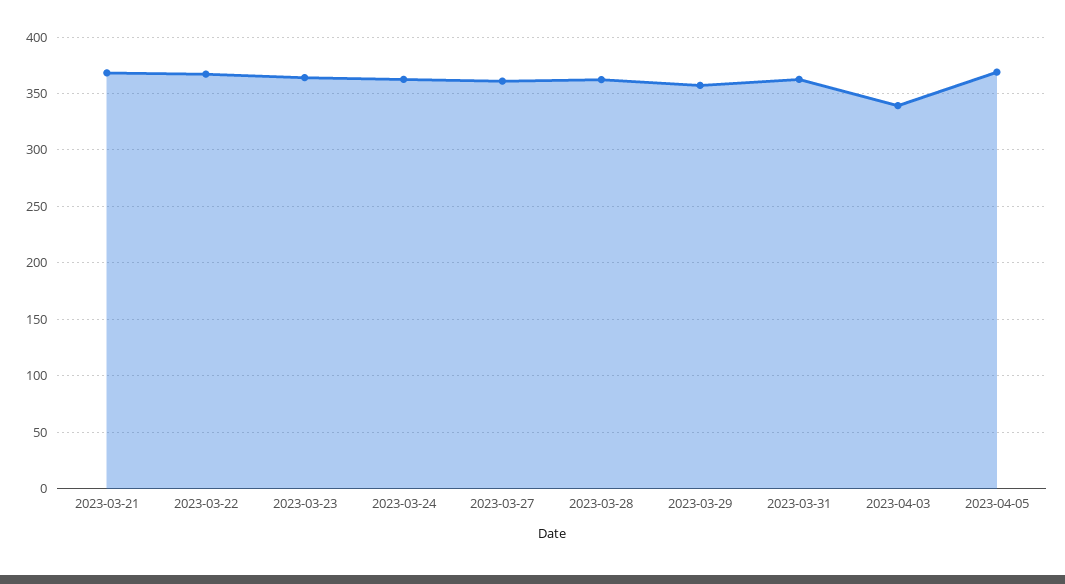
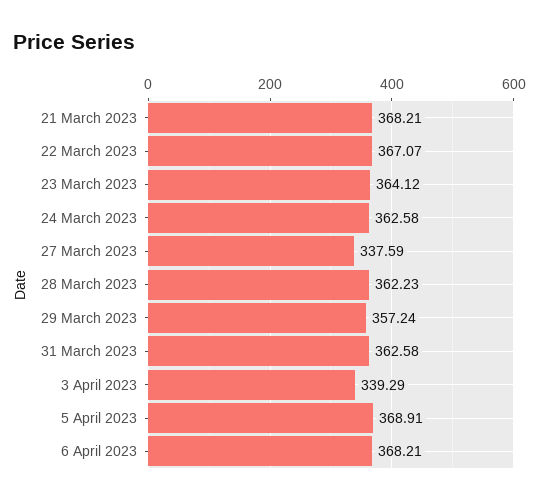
2023-03-27: 360 -> 337.59
6 April 2023: none -> 368.21

